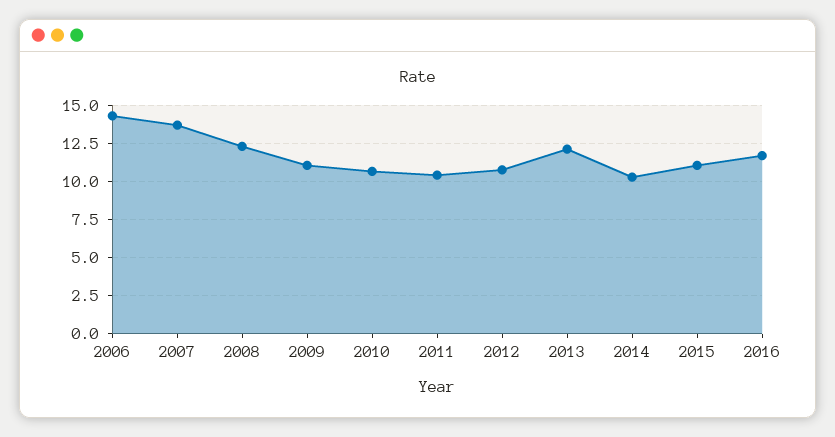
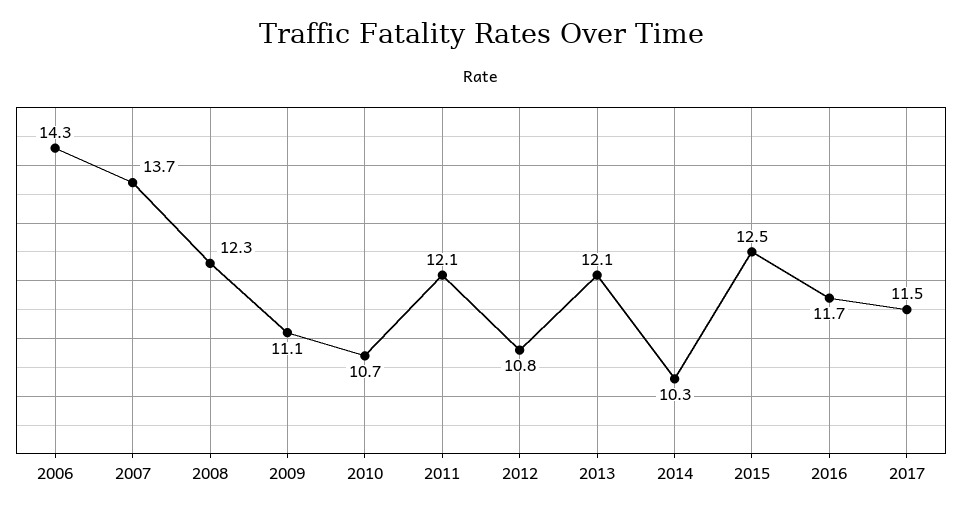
2011: 10.5 -> 12.1
2015: 11 -> 12.5
2017: none -> 11.5

